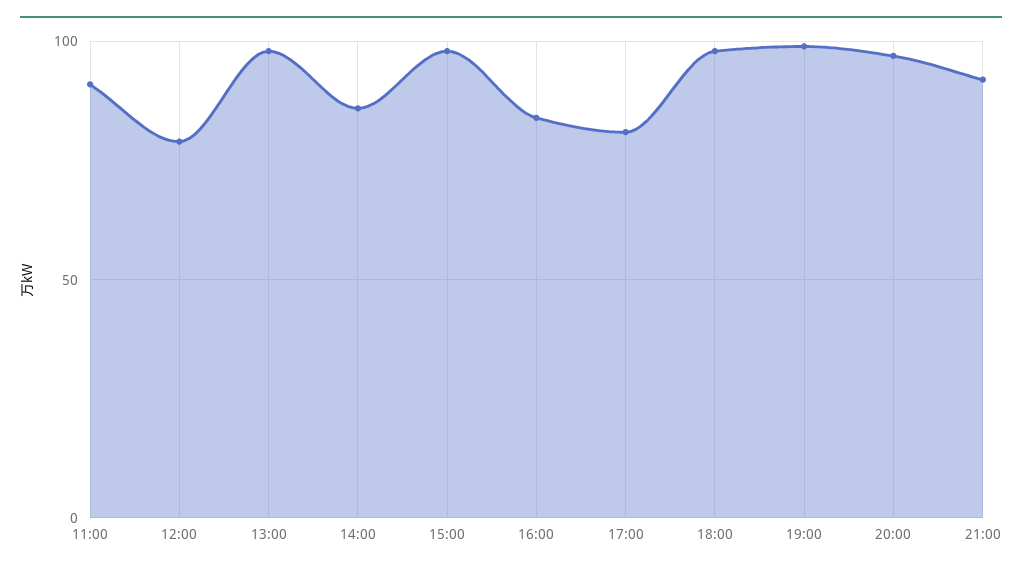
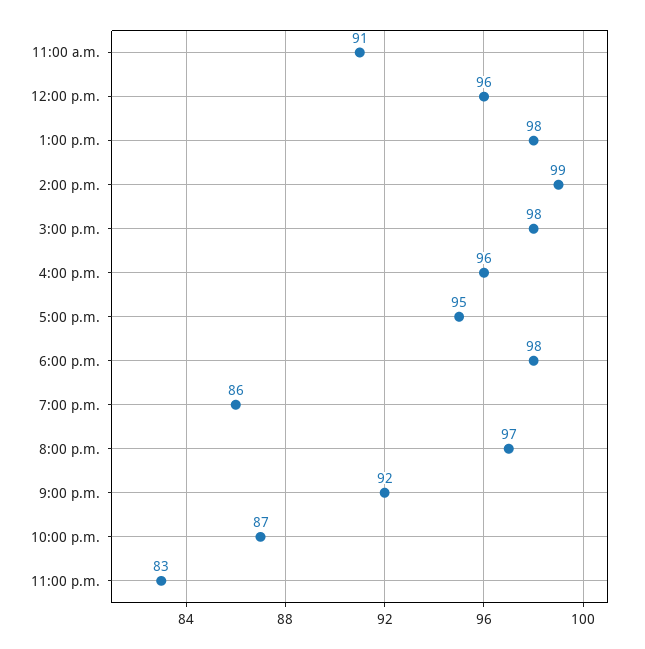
12:00: 80 -> 96
14:00: 85 -> 99
16:00: 85 -> 96
17:00: 80 -> 95
19:00: 100 -> 86
10:00 p.m.: none -> 87
11:00 p.m.: none -> 83

